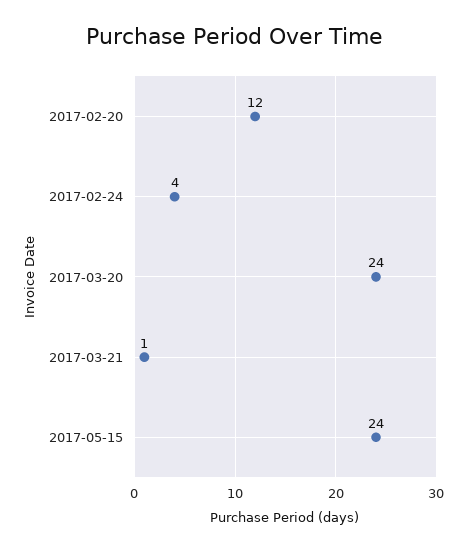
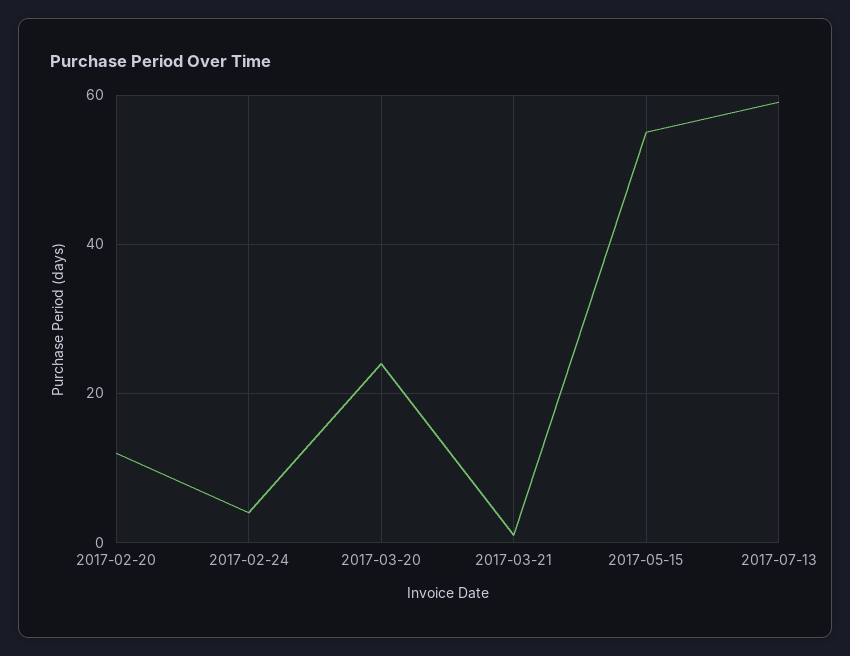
2017-05-15: 24 -> 55
2017-07-13: none -> 60

